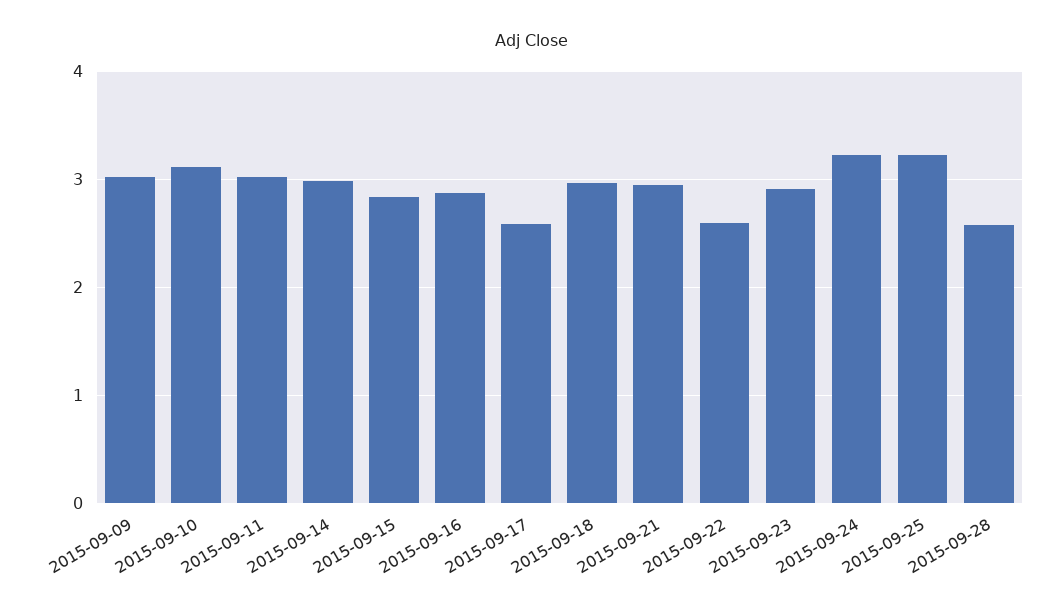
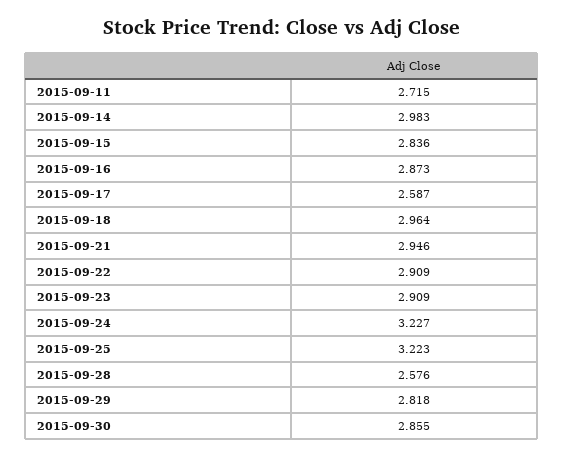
2015-09-09: 3 -> none
2015-09-10: 3.1 -> none
2015-09-11: 3 -> 2.715
2015-09-22: 2.6 -> 2.909
2015-09-29: none -> 2.818
2015-09-30: none -> 2.855

